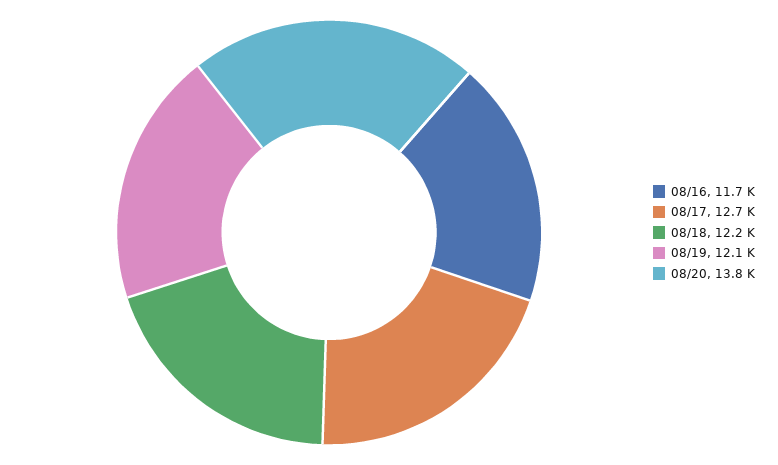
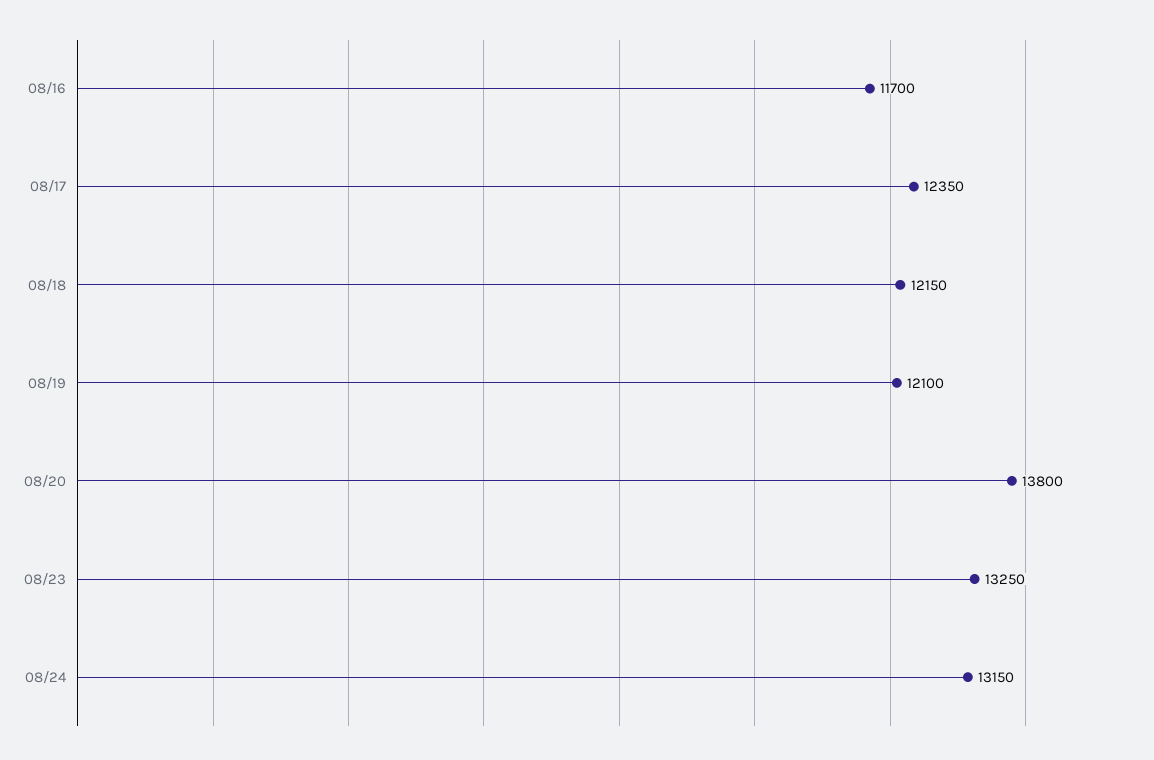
08/17: 12700 -> 12350
08/23: none -> 13250
08/24: none -> 13150

